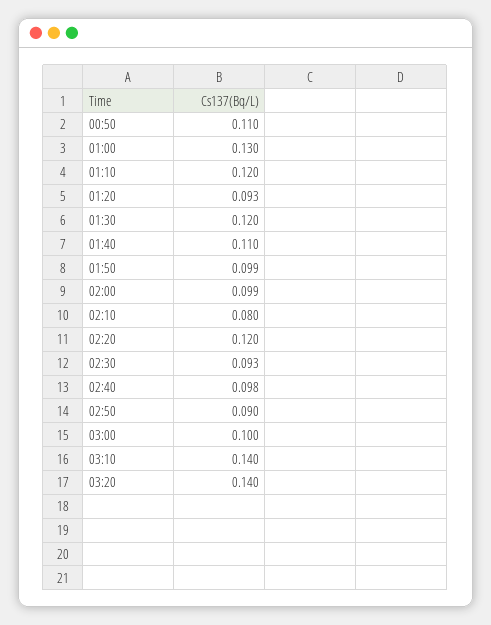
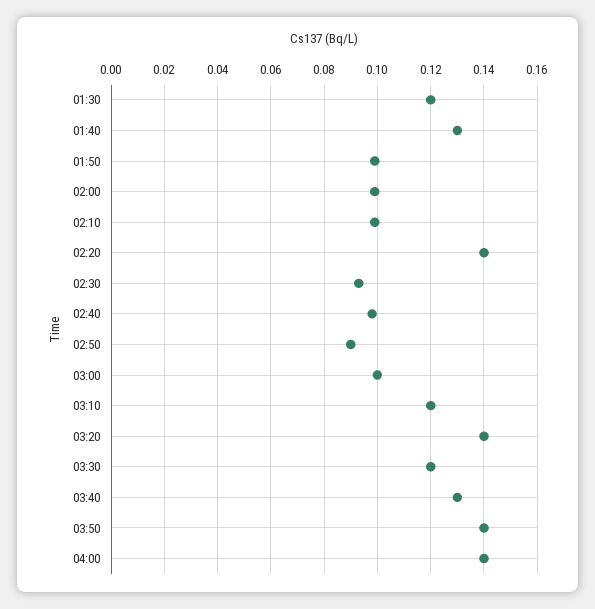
00:50: 0.11 -> none
01:00: 0.13 -> none
01:10: 0.12 -> none
01:20: 0.093 -> none
01:40: 0.11 -> 0.13
02:10: 0.08 -> 0.1
02:20: 0.12 -> 0.14
03:10: 0.14 -> 0.12
03:30: none -> 0.12
03:40: none -> 0.13
03:50: none -> 0.14
04:00: none -> 0.14

